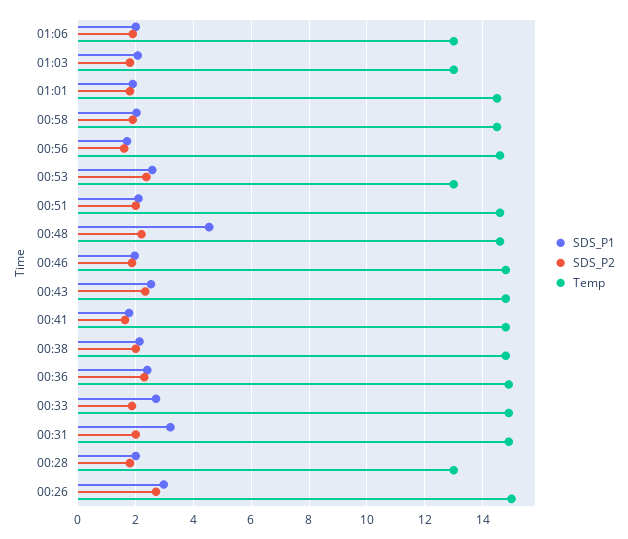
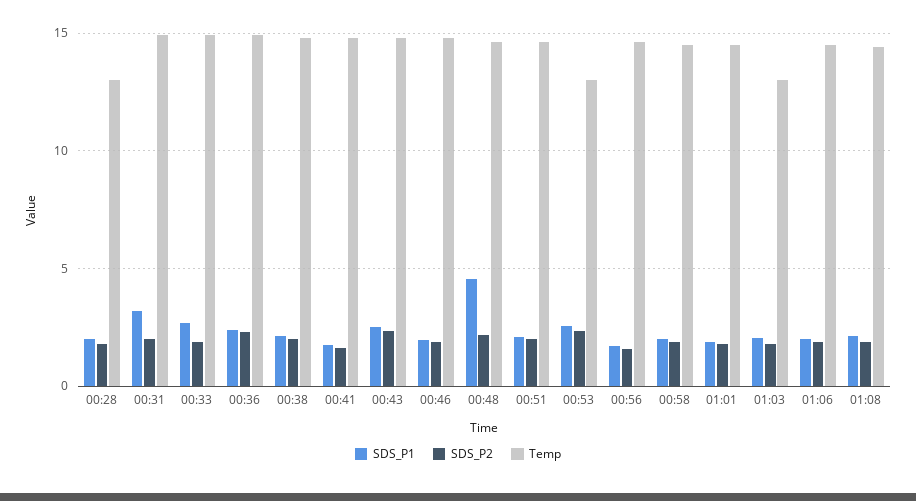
Temp, 01:06: 13 -> 14.5
SDS_P1, 00:26: 3 -> none
SDS_P2, 00:26: 2.75 -> none
Temp, 00:26: 15 -> none
SDS_P1, 01:08: none -> 2
SDS_P2, 01:08: none -> 2
Temp, 01:08: none -> 14.5

